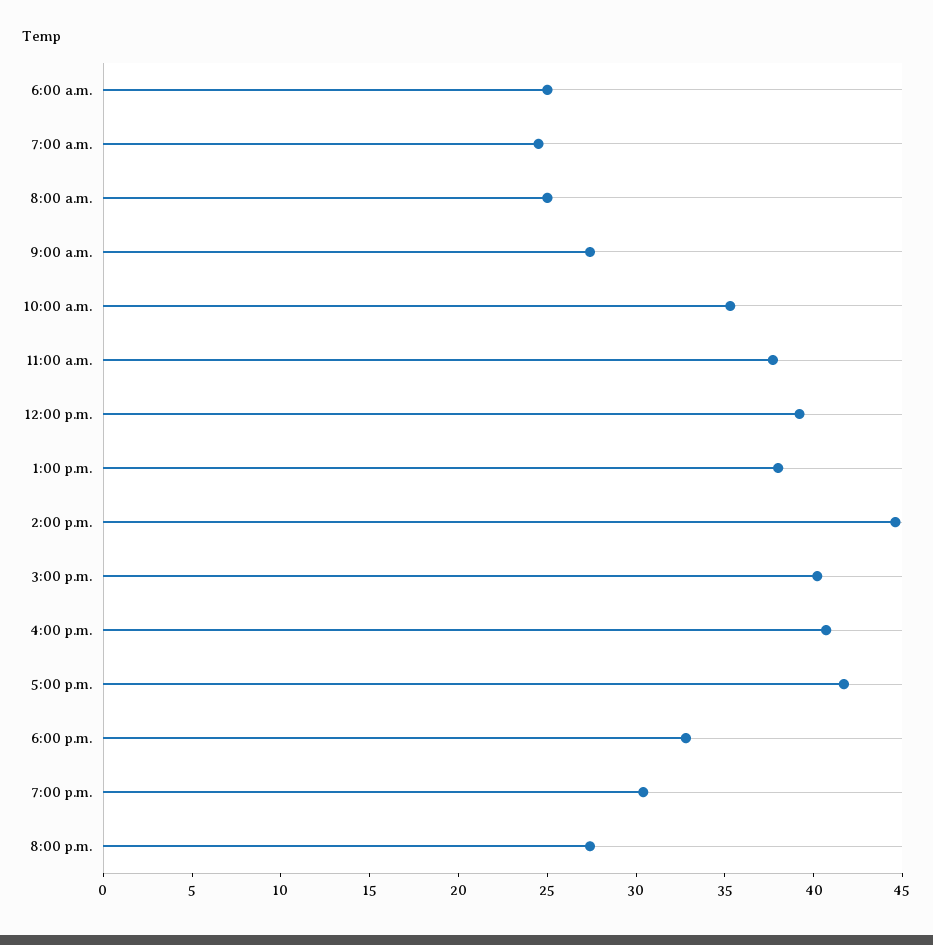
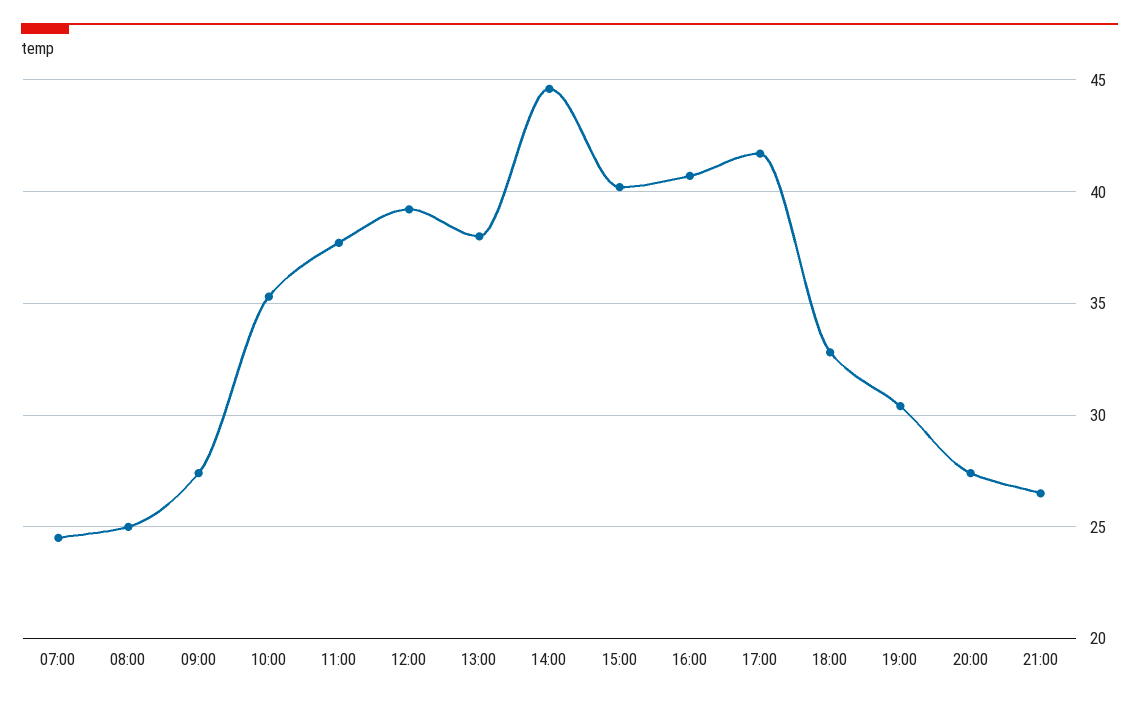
6:00 a.m.: 25 -> none
21:00: none -> 26.5

